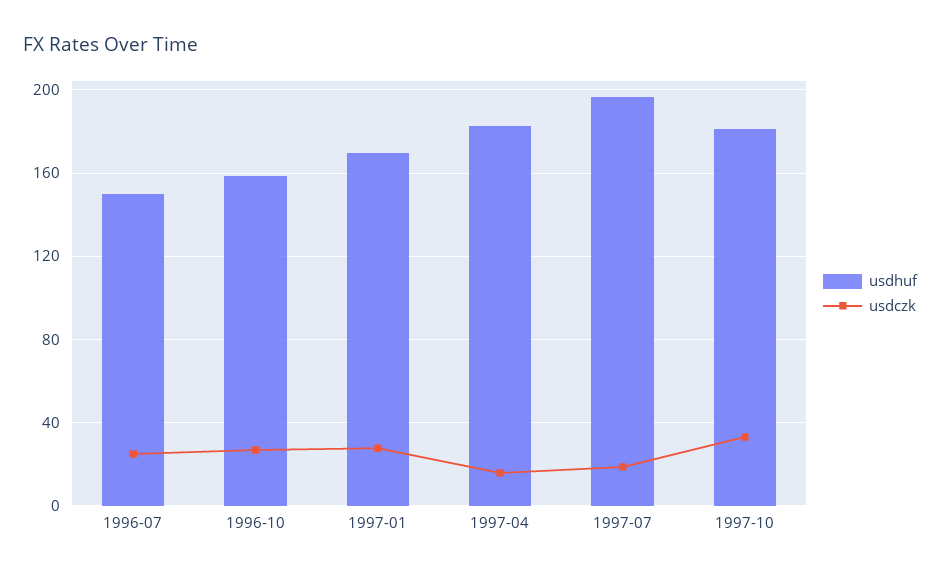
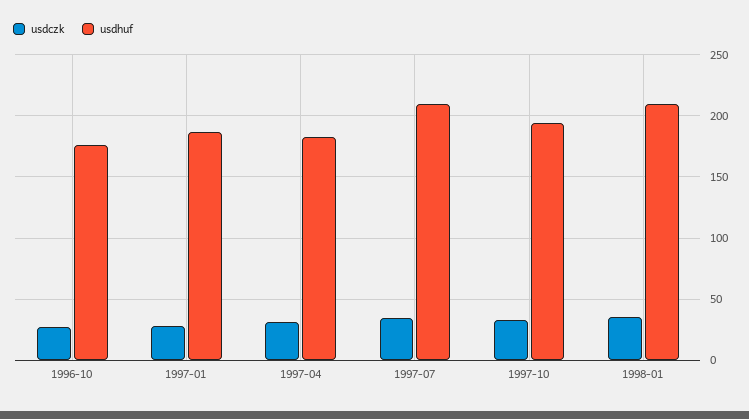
usdhuf, 1996-07: 150 -> none
usdczk, 1996-07: 25 -> none
usdhuf, 1996-10: 160 -> 175
usdhuf, 1997-01: 170 -> 185
usdczk, 1997-04: 15 -> 30
usdhuf, 1997-07: 195 -> 210
usdczk, 1997-07: 20 -> 35
usdhuf, 1997-10: 180 -> 195
usdczk, 1998-01: none -> 35
usdhuf, 1998-01: none -> 210

